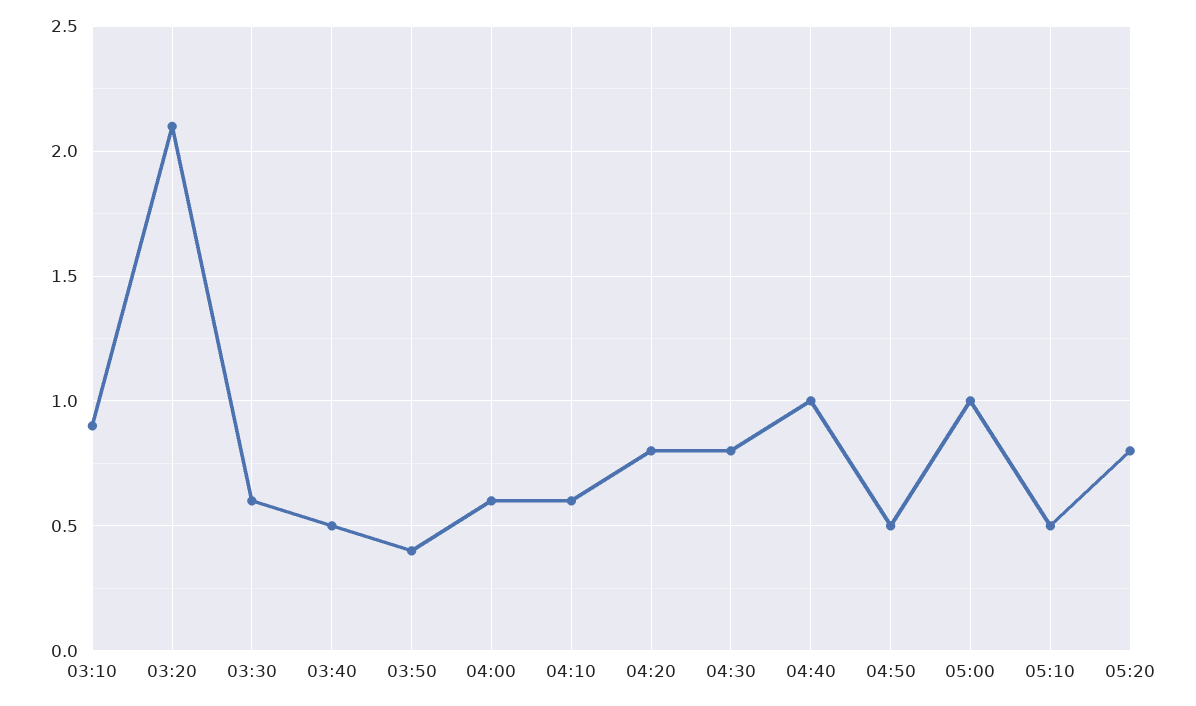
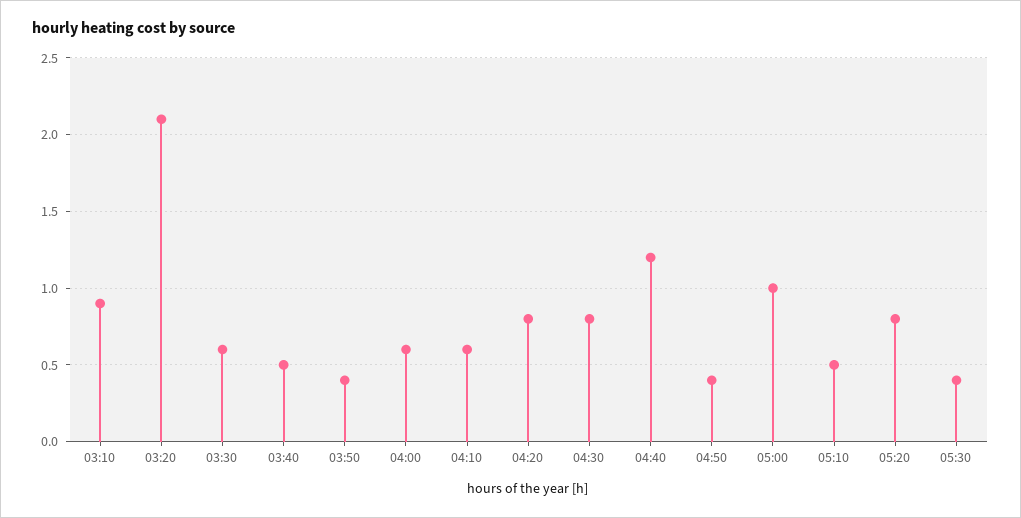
04:40: 1 -> 1.2
04:50: 0.5 -> 0.4
05:30: none -> 0.4

